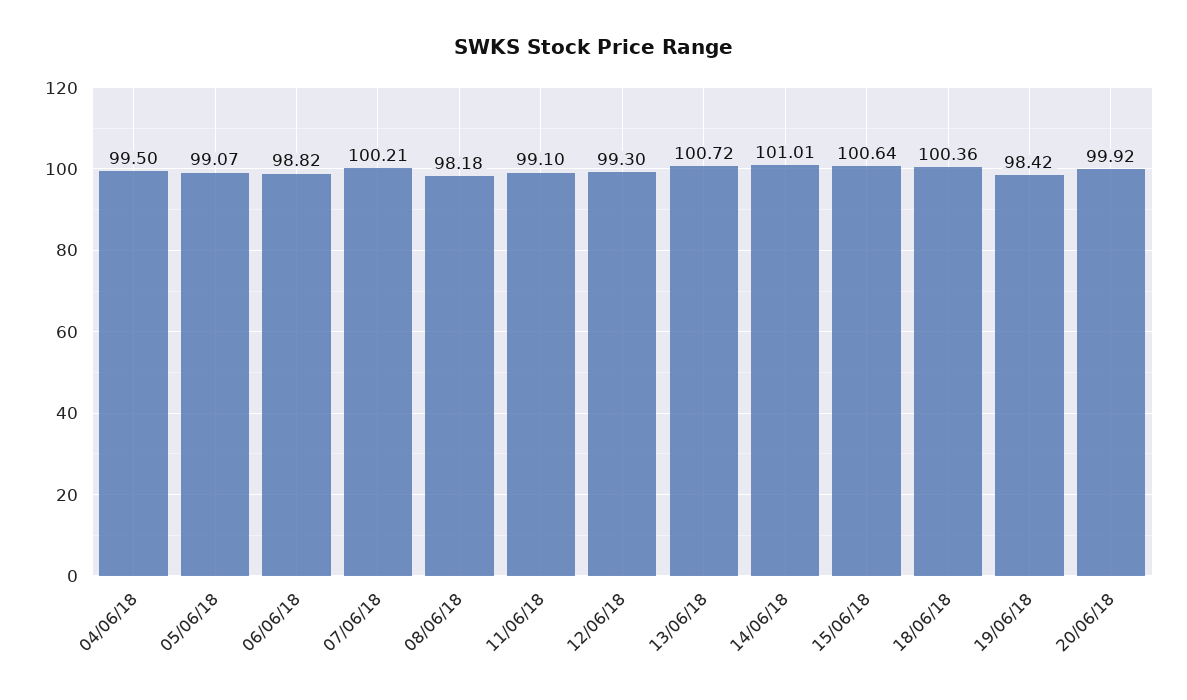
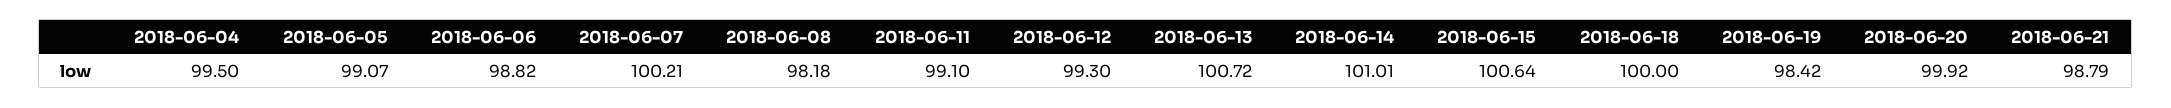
18/06/18: 100.36 -> 100
2018-06-21: none -> 98.79

